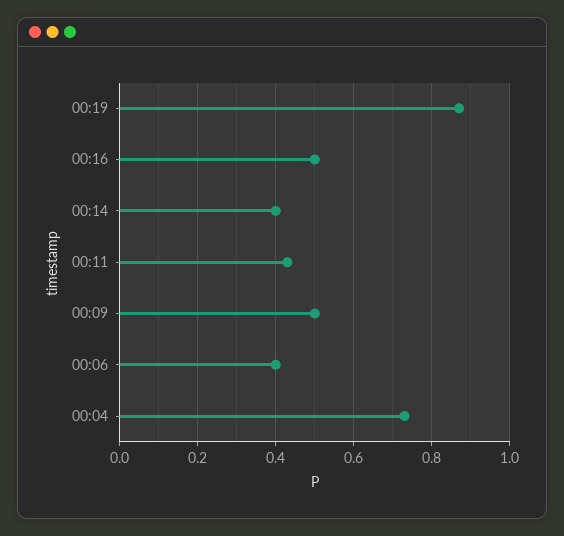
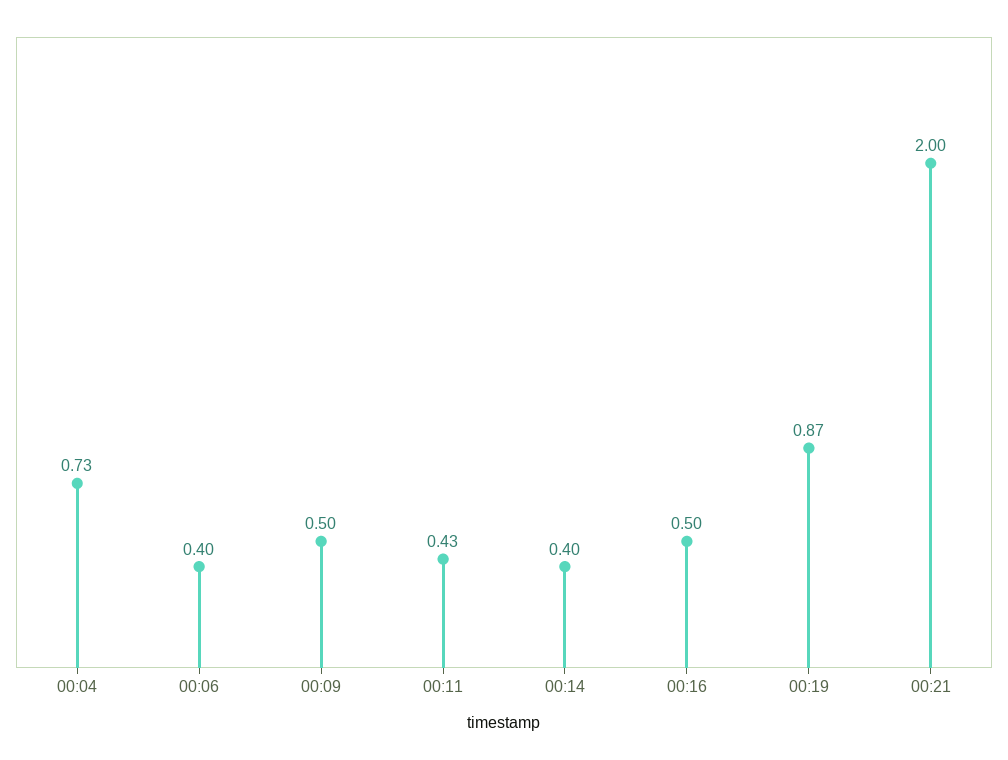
00:21: none -> 2

